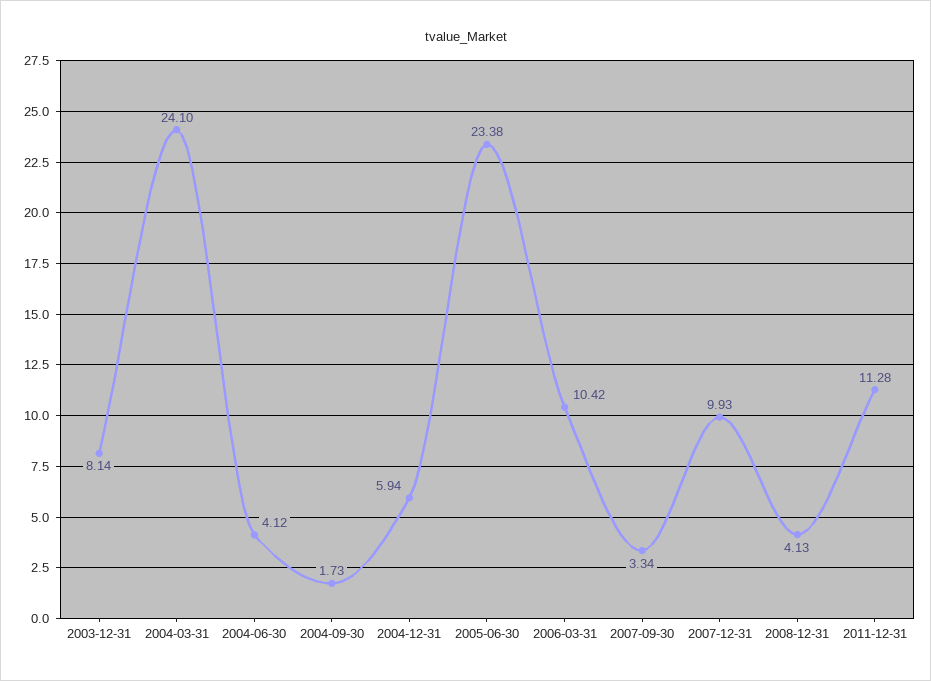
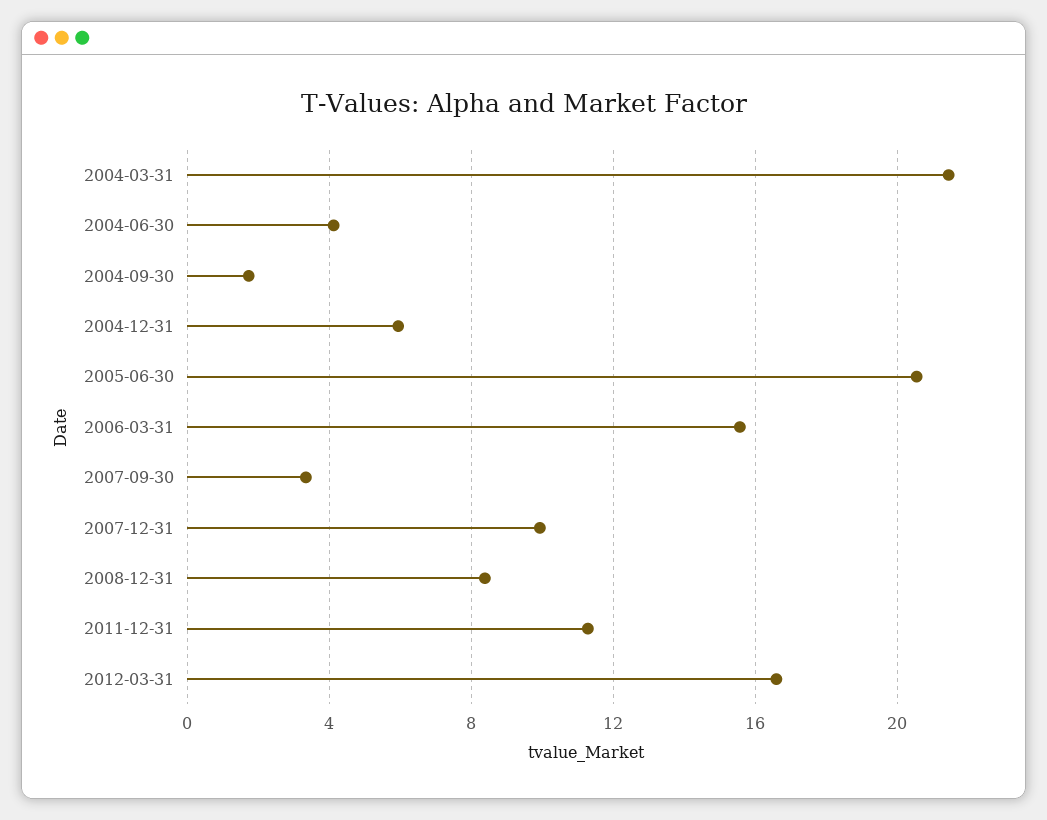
2003-12-31: 8.14 -> none
2004-03-31: 24.1 -> 21.5
2005-06-30: 23.38 -> 20.5
2006-03-31: 10.42 -> 15.5
2008-12-31: 4.13 -> 8.5
2012-03-31: none -> 16.5

